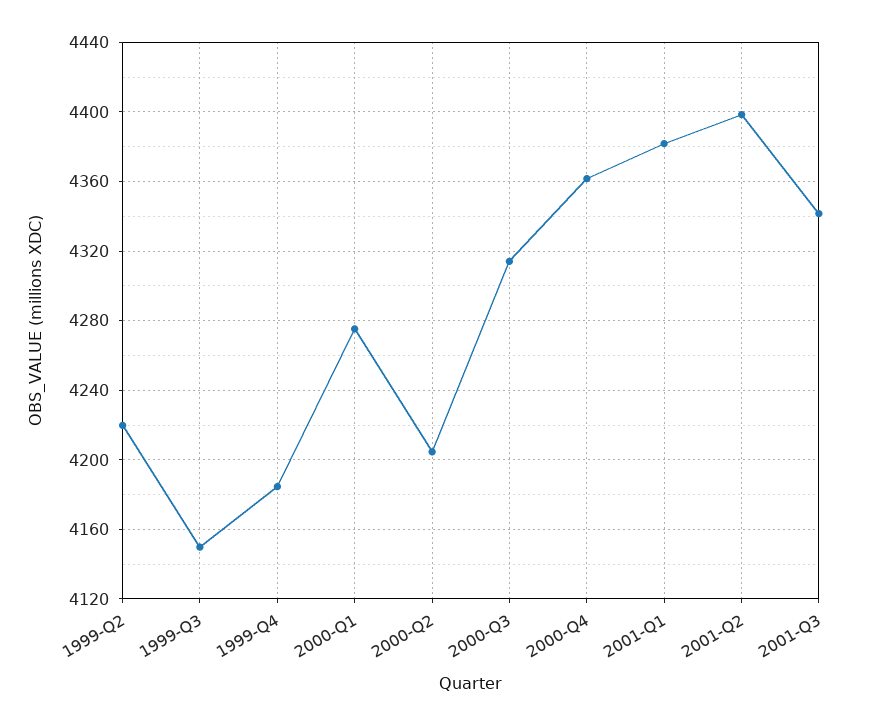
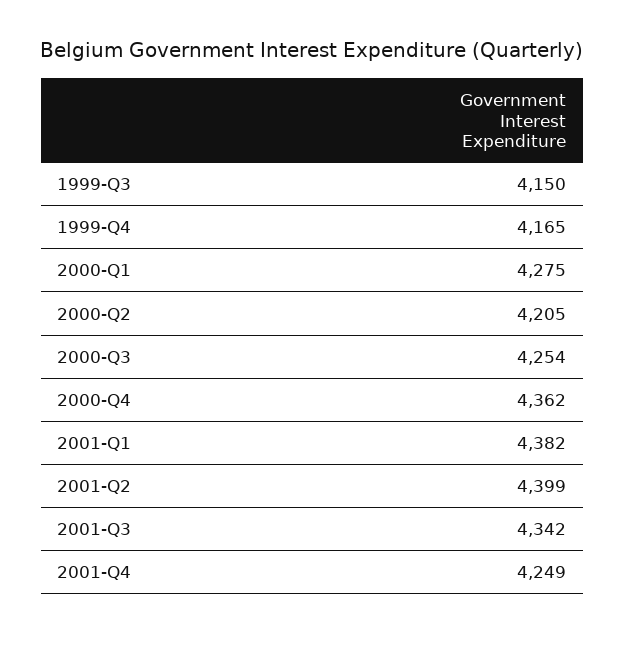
1999-Q2: 4220 -> none
1999-Q4: 4185 -> 4165
2000-Q3: 4315 -> 4254
2001-Q4: none -> 4249

